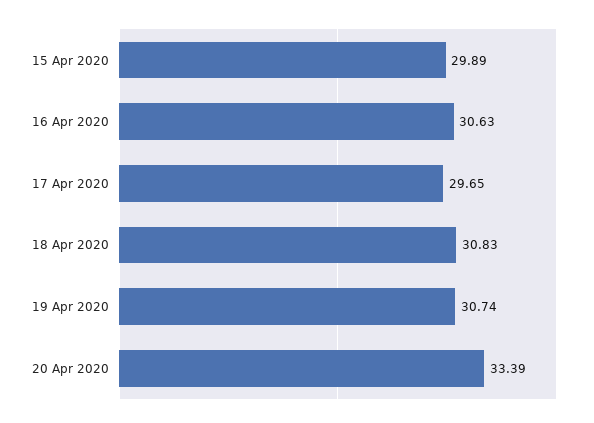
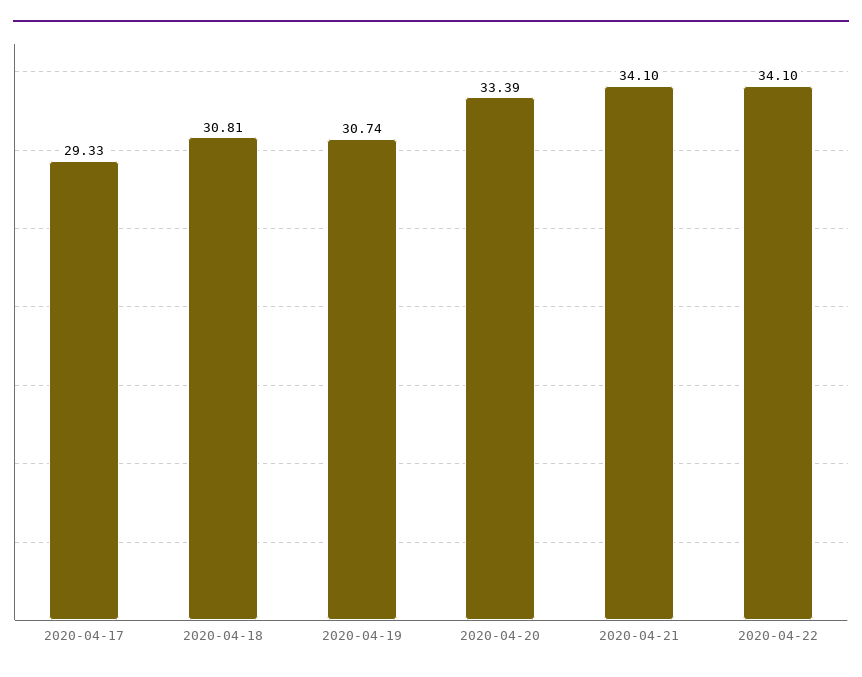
15 Apr 2020: 29.89 -> none
16 Apr 2020: 30.63 -> none
17 Apr 2020: 29.65 -> 29.33
18 Apr 2020: 30.83 -> 30.81
2020-04-21: none -> 34.1
2020-04-22: none -> 34.1

